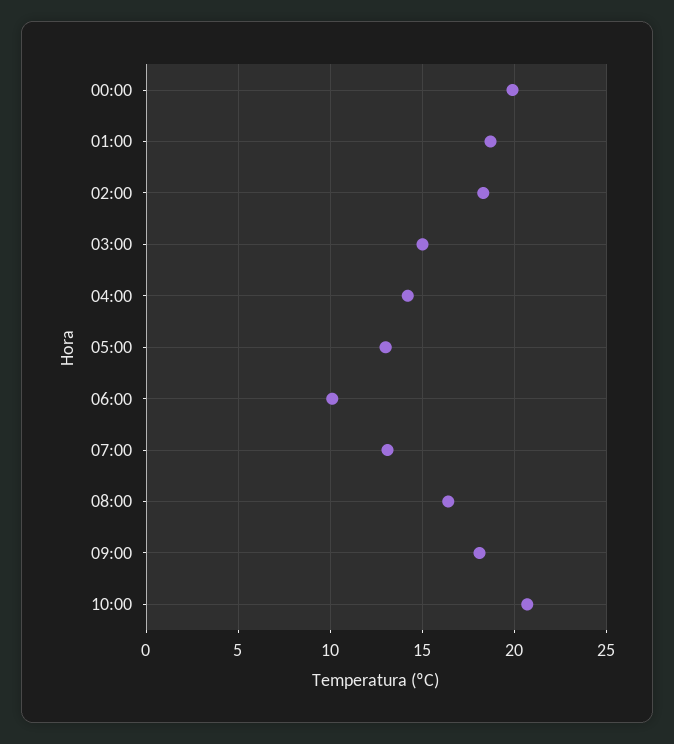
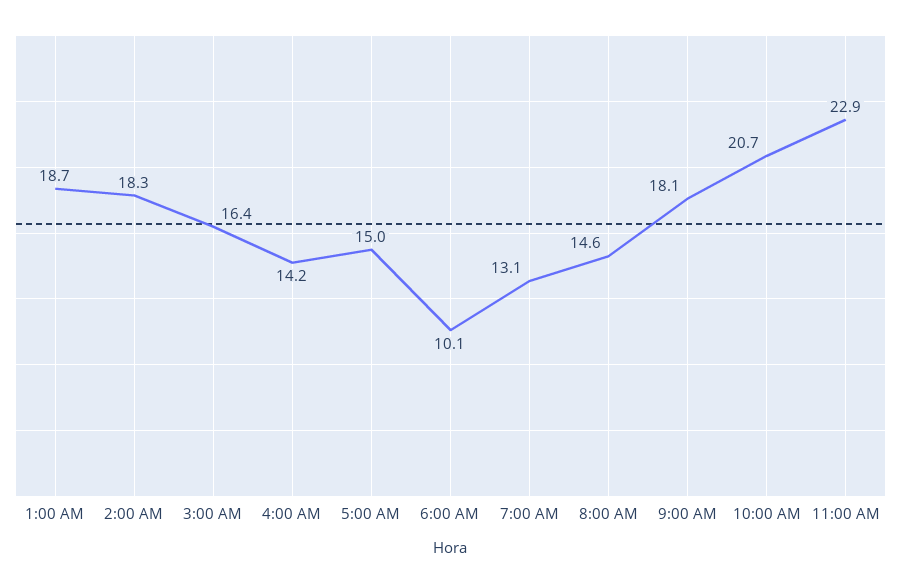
00:00: 20 -> none
03:00: 15 -> 16.4
05:00: 13 -> 15
08:00: 16.5 -> 14.6
11:00 AM: none -> 22.9

